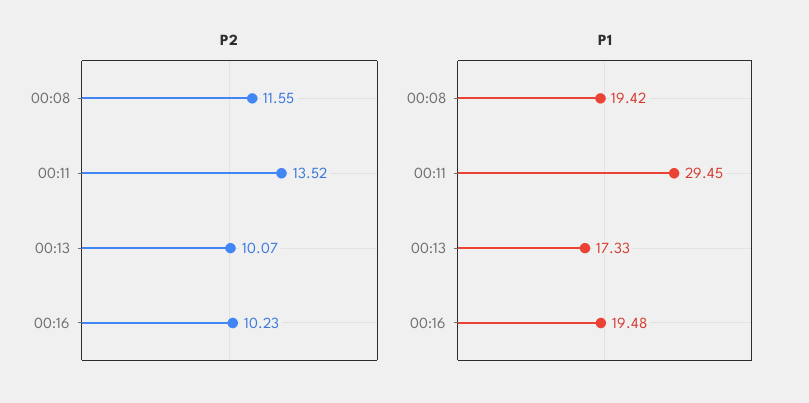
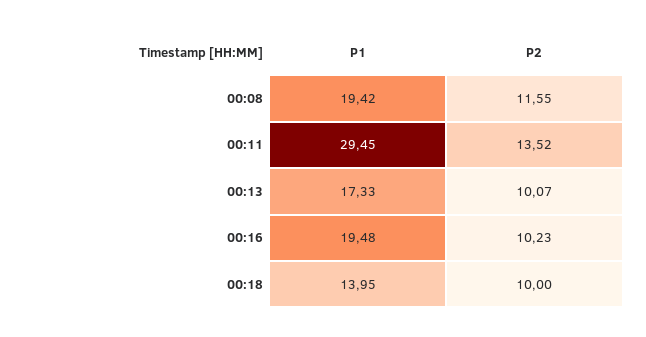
P1, 00:18: none -> 13.95
P2, 00:18: none -> 10

